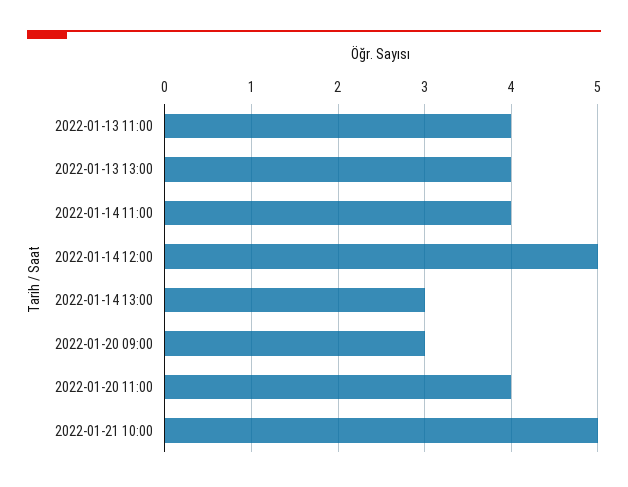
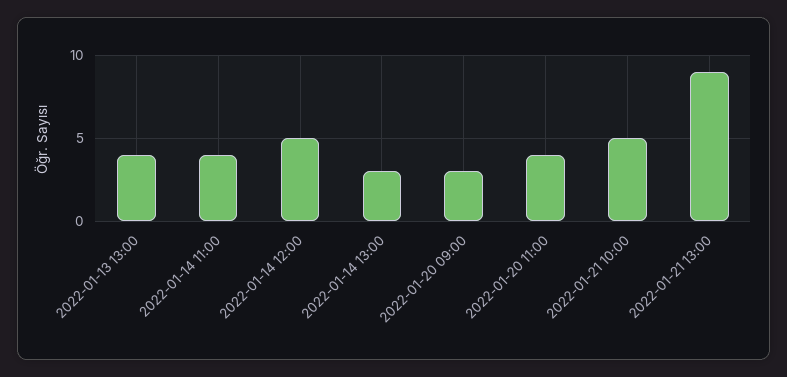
2022-01-13 11:00: 4 -> none
2022-01-21 13:00: none -> 9

